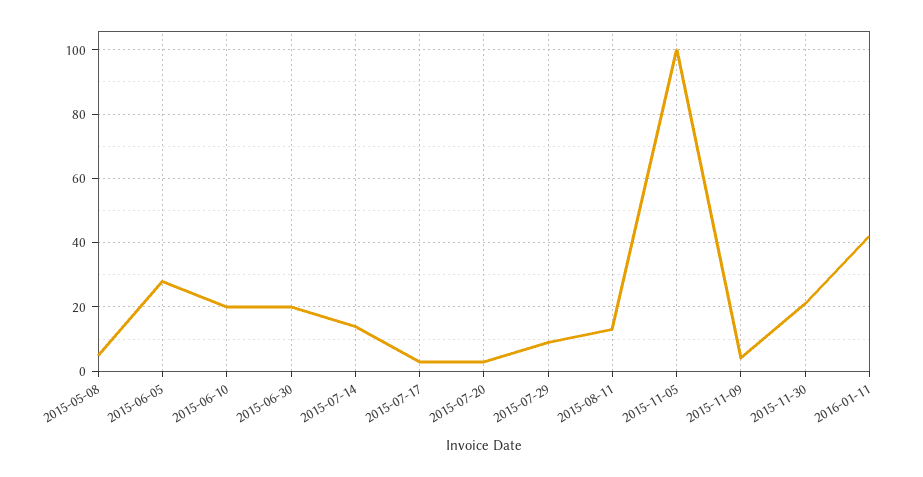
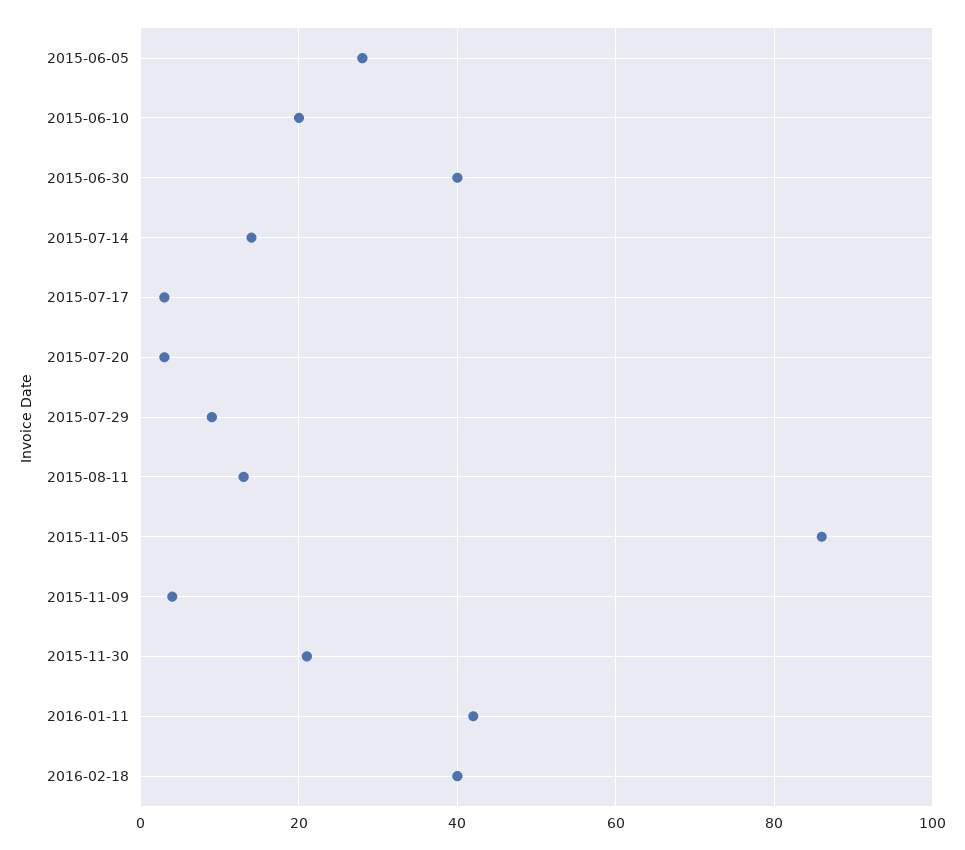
2015-05-08: 5 -> none
2015-06-30: 20 -> 40
2015-11-05: 100 -> 85
2016-02-18: none -> 40

